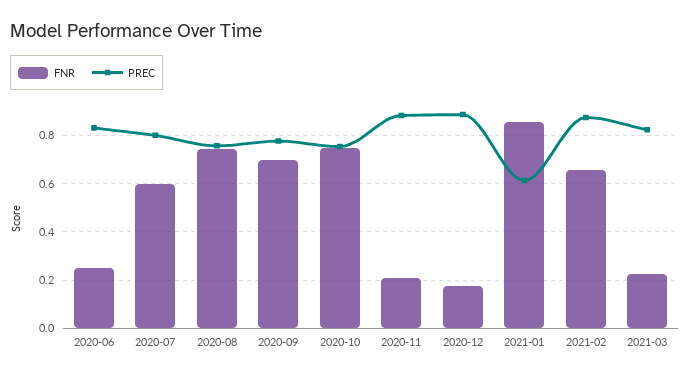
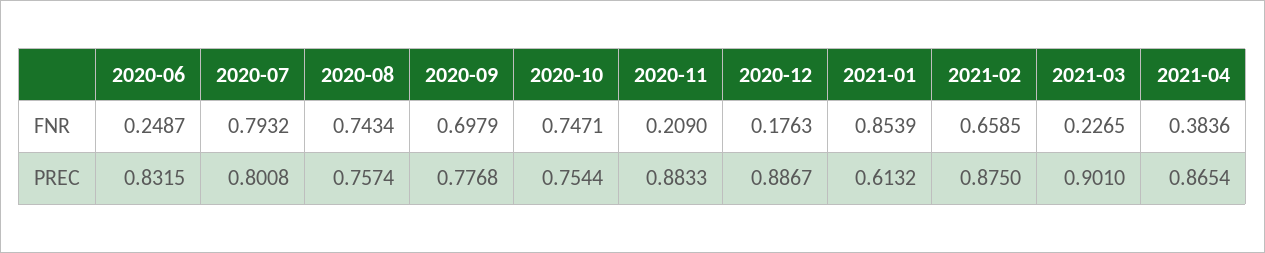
FNR, 2020-07: 0.6 -> 0.7932
PREC, 2021-03: 0.825 -> 0.901
FNR, 2021-04: none -> 0.3836
PREC, 2021-04: none -> 0.8654

